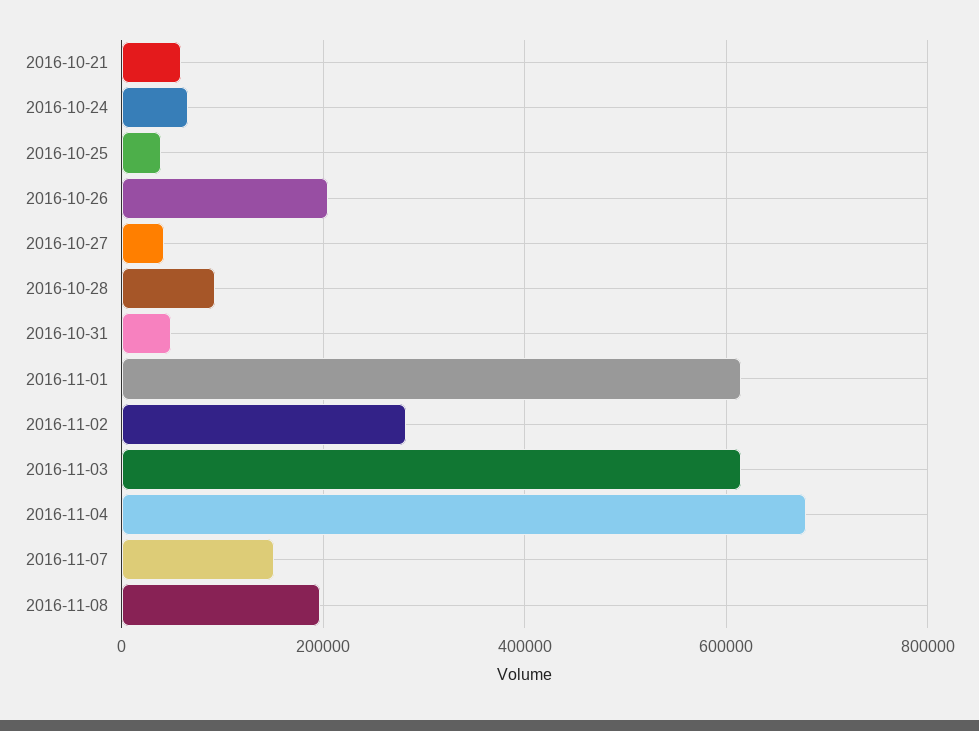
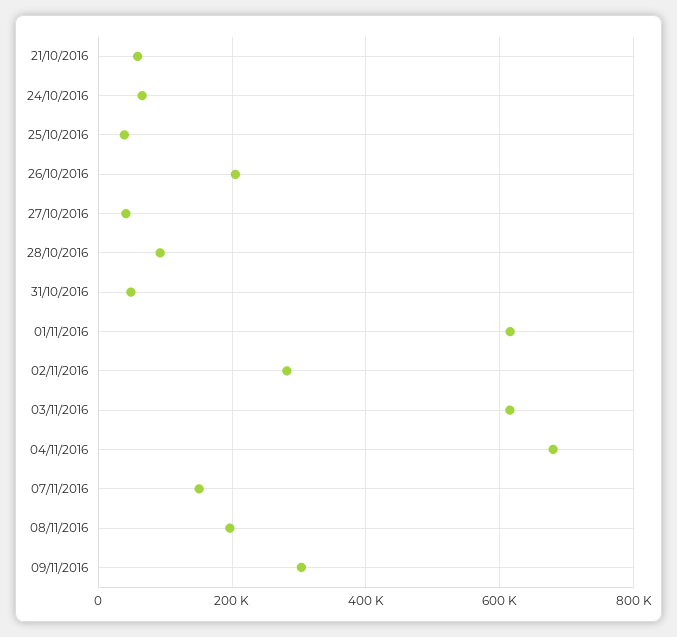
09/11/2016: none -> 300000

